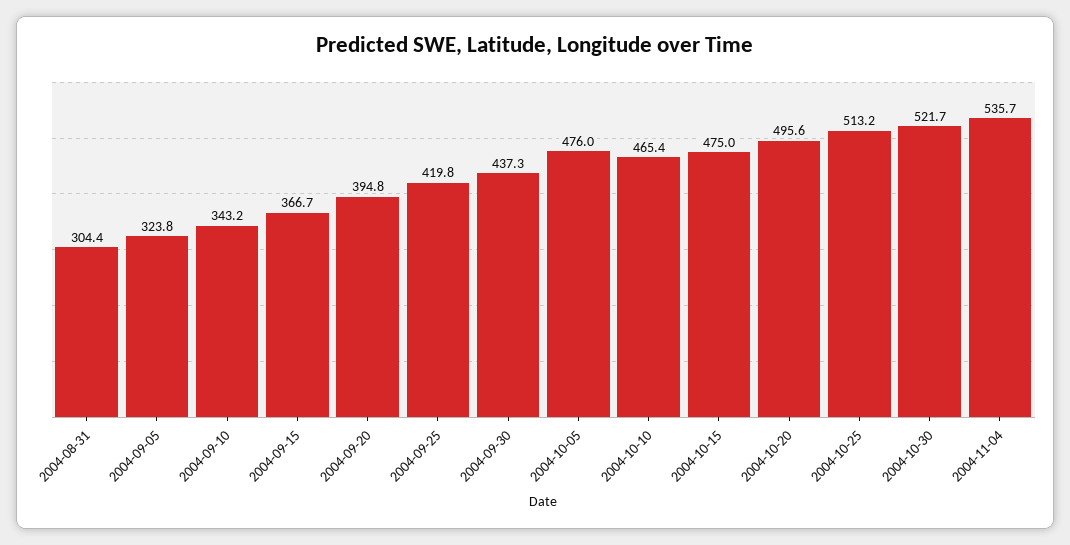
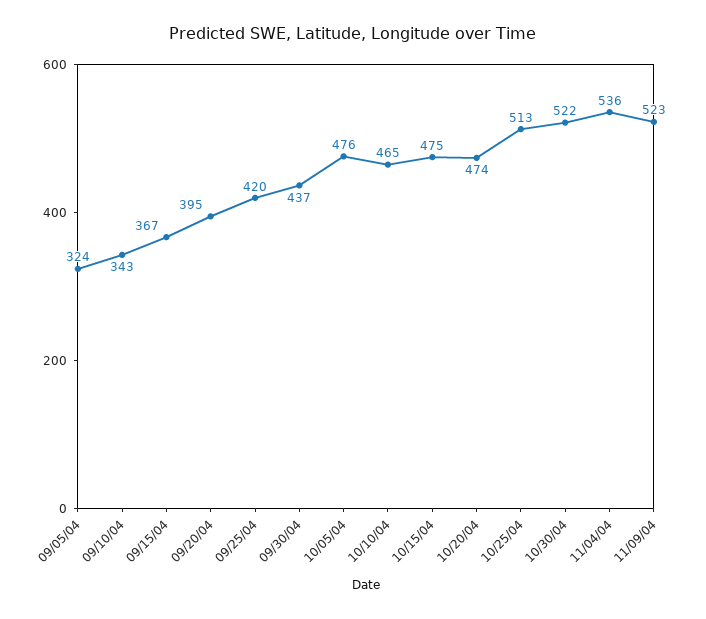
2004-08-31: 304.4 -> none
2004-10-20: 495.6 -> 474
11/09/04: none -> 523

